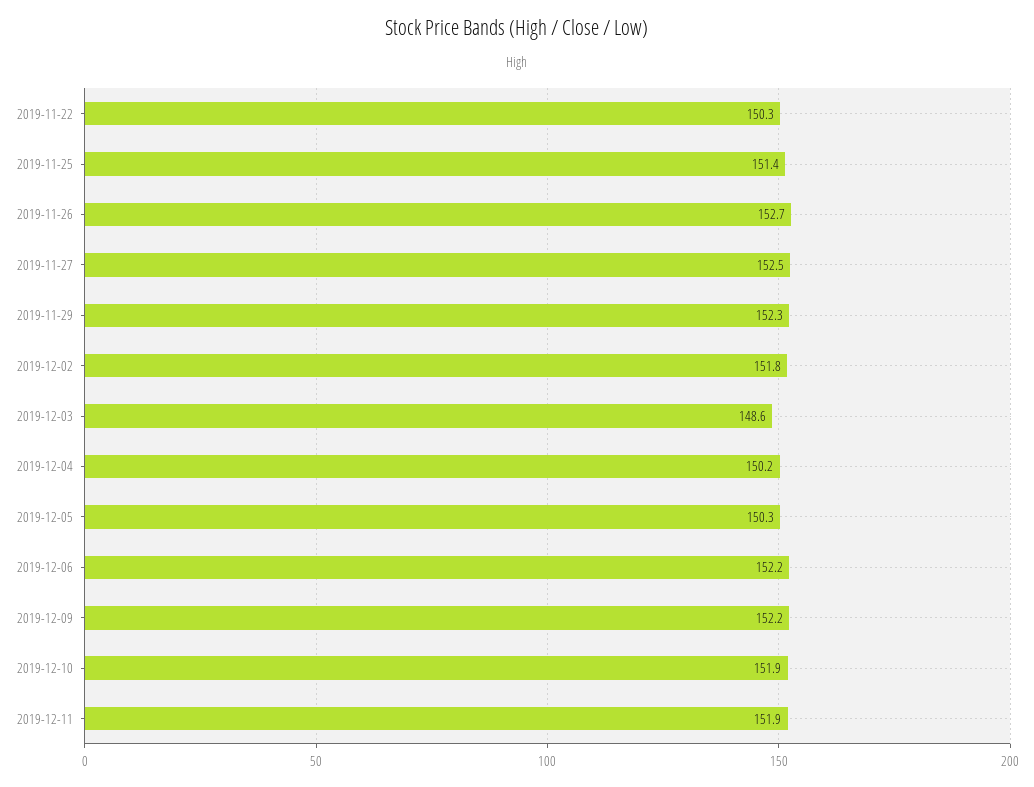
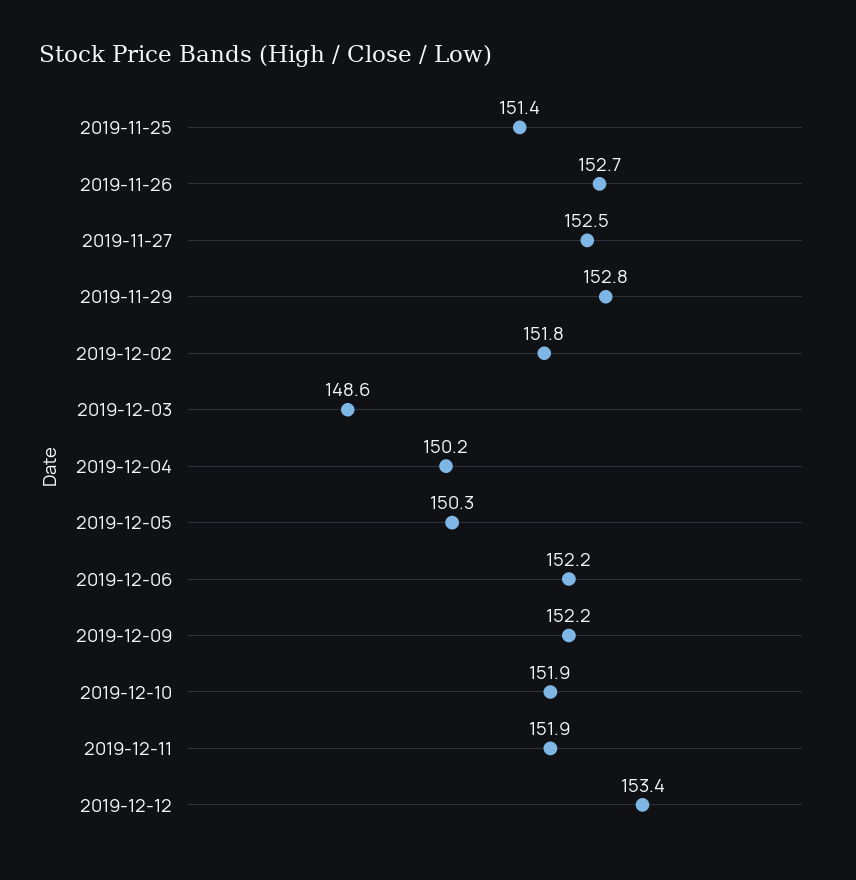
2019-11-22: 150.3 -> none
2019-11-29: 152.3 -> 152.8
2019-12-12: none -> 153.4

